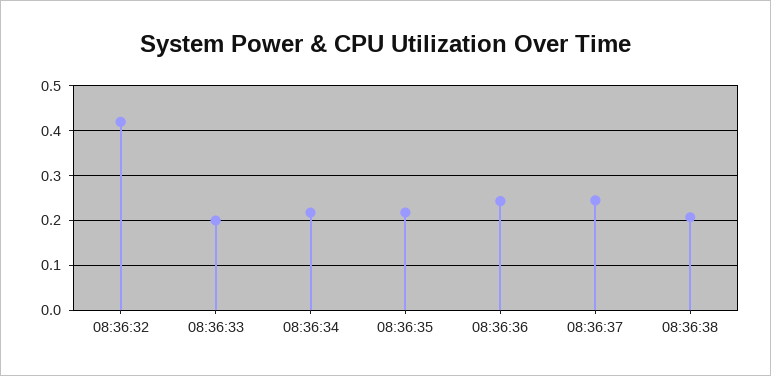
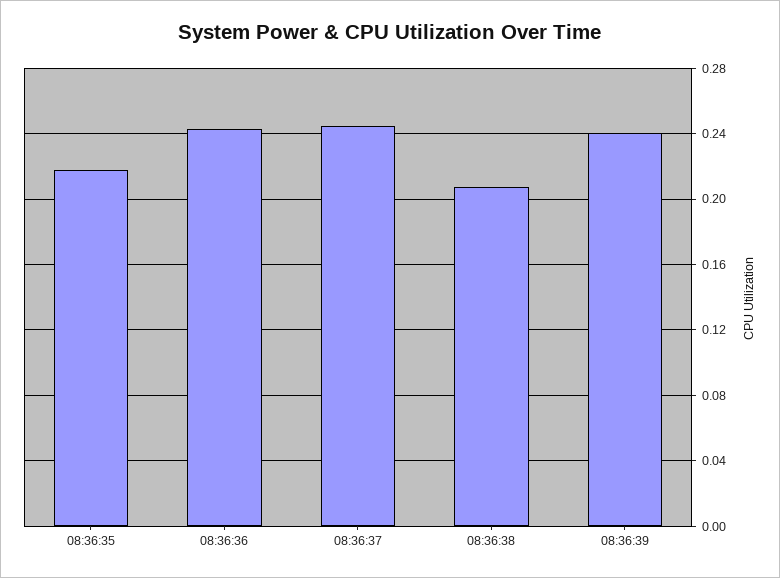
08:36:32: 0.42 -> none
08:36:33: 0.2 -> none
08:36:34: 0.22 -> none
08:36:39: none -> 0.24

